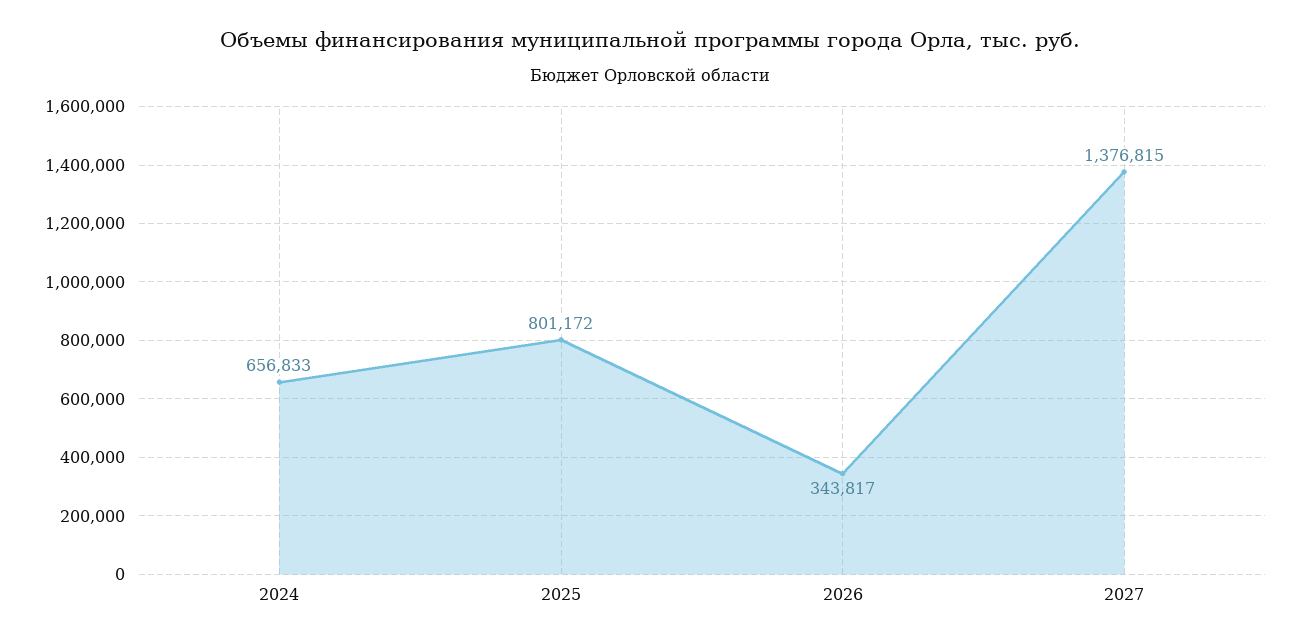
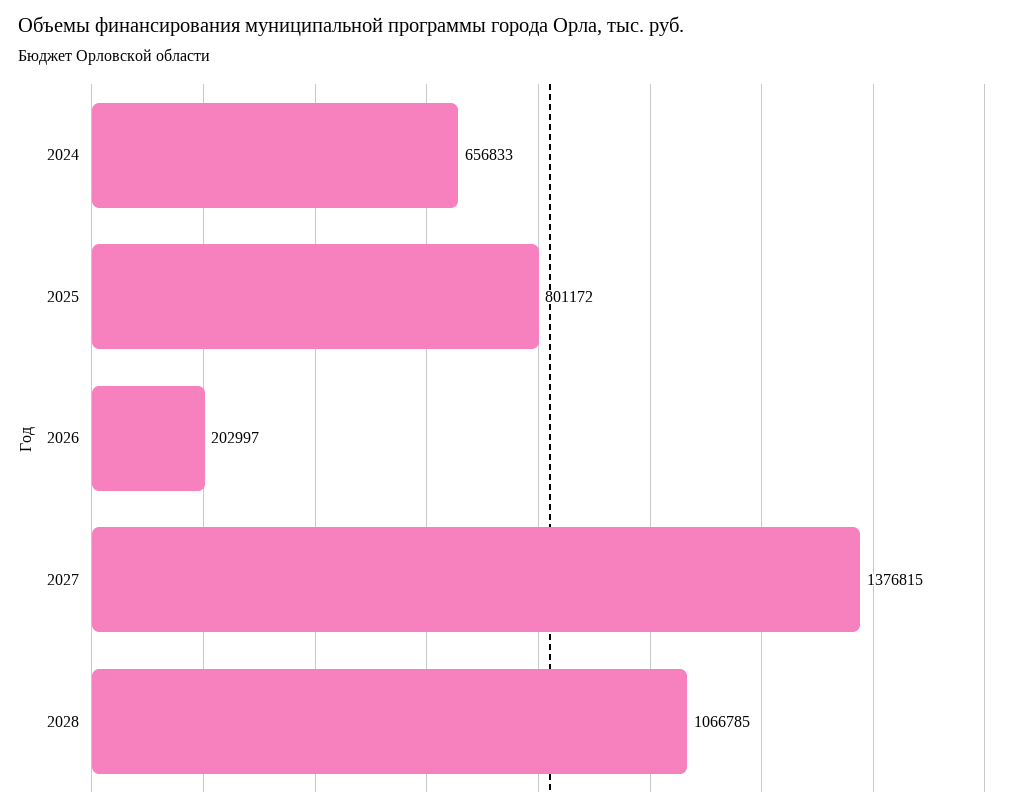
2026: 343817 -> 202997
2028: none -> 1066785

